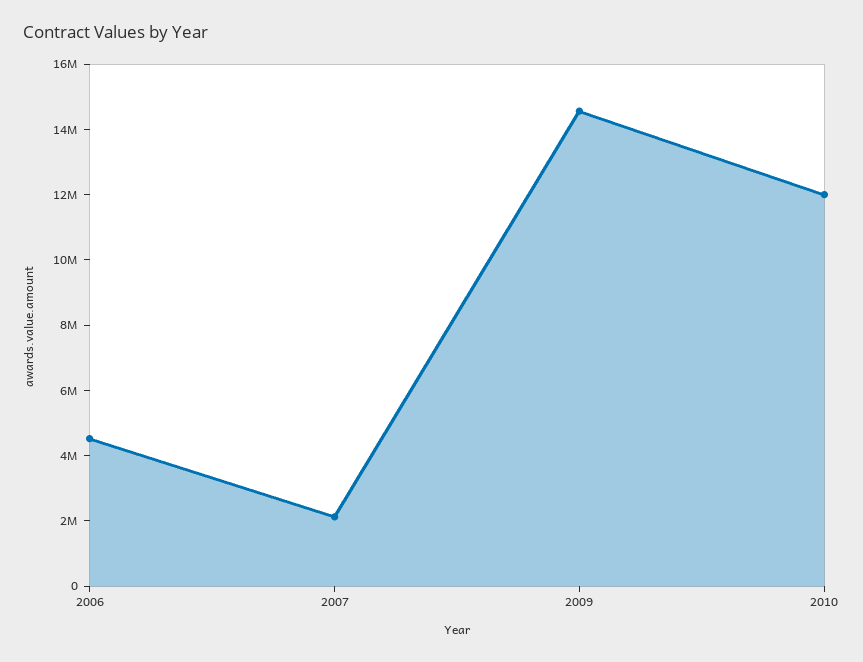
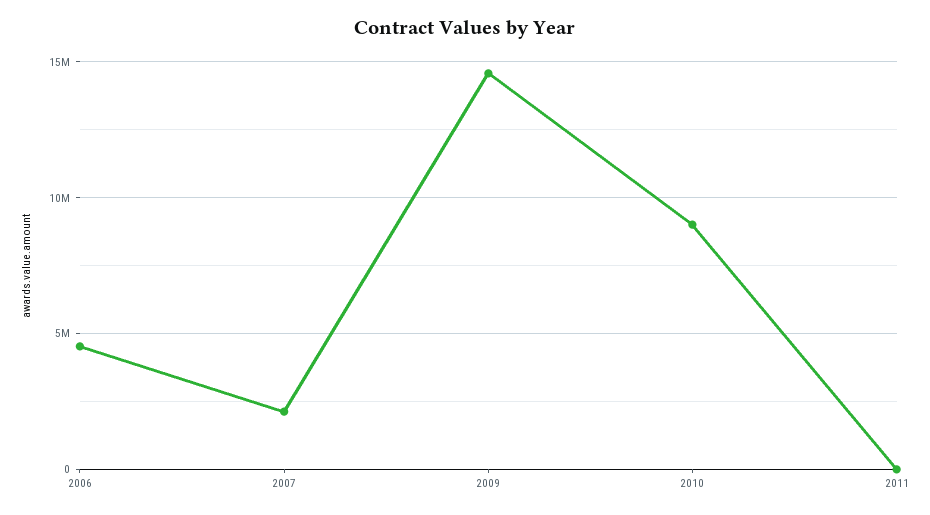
2010: 12000000 -> 9000000
2011: none -> 0

